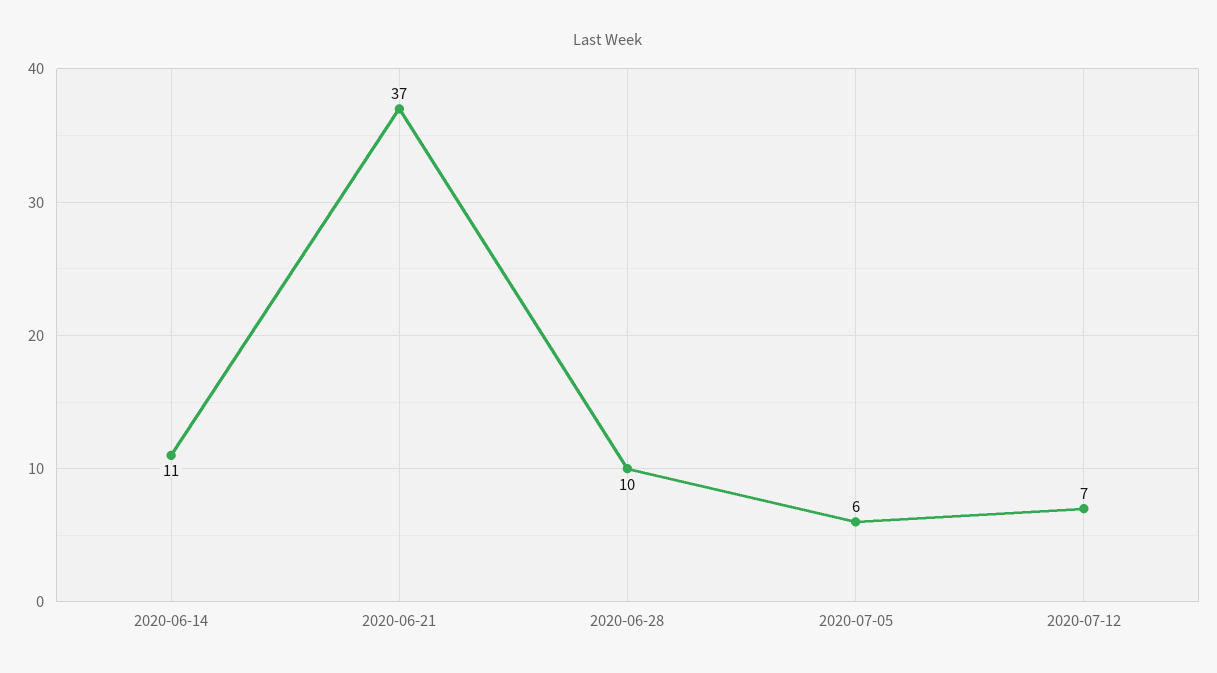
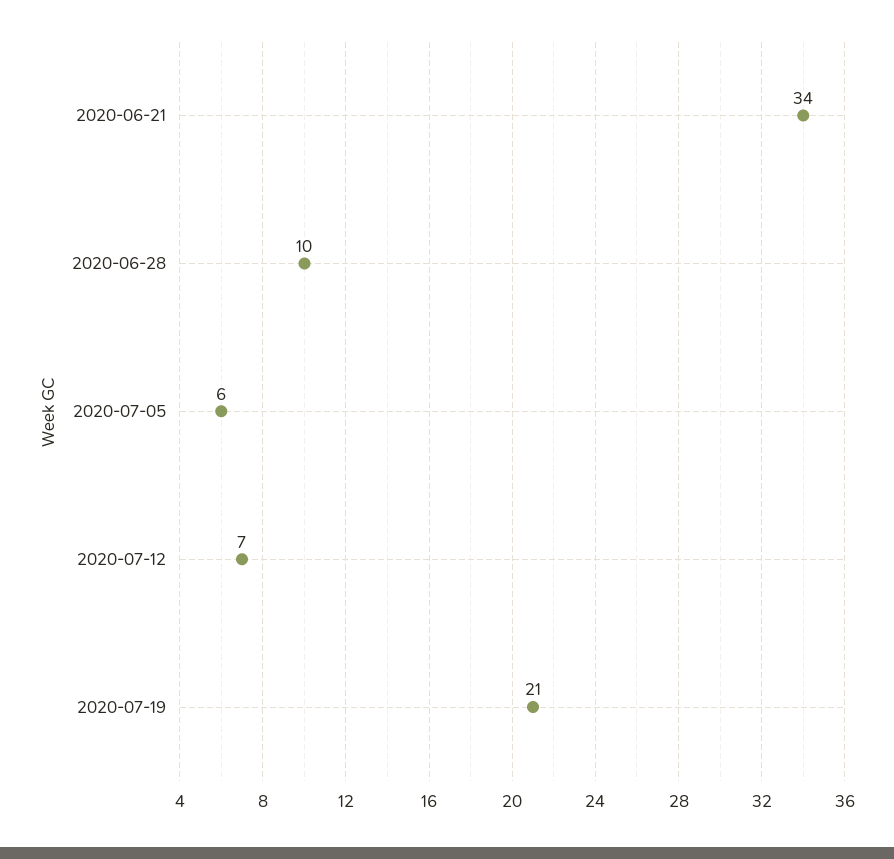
2020-06-14: 11 -> none
2020-06-21: 37 -> 34
2020-07-19: none -> 21

